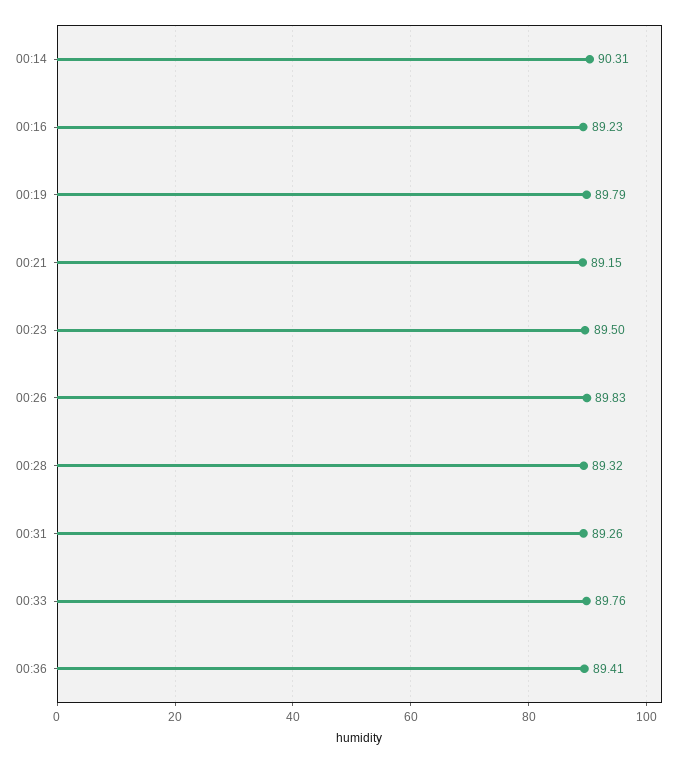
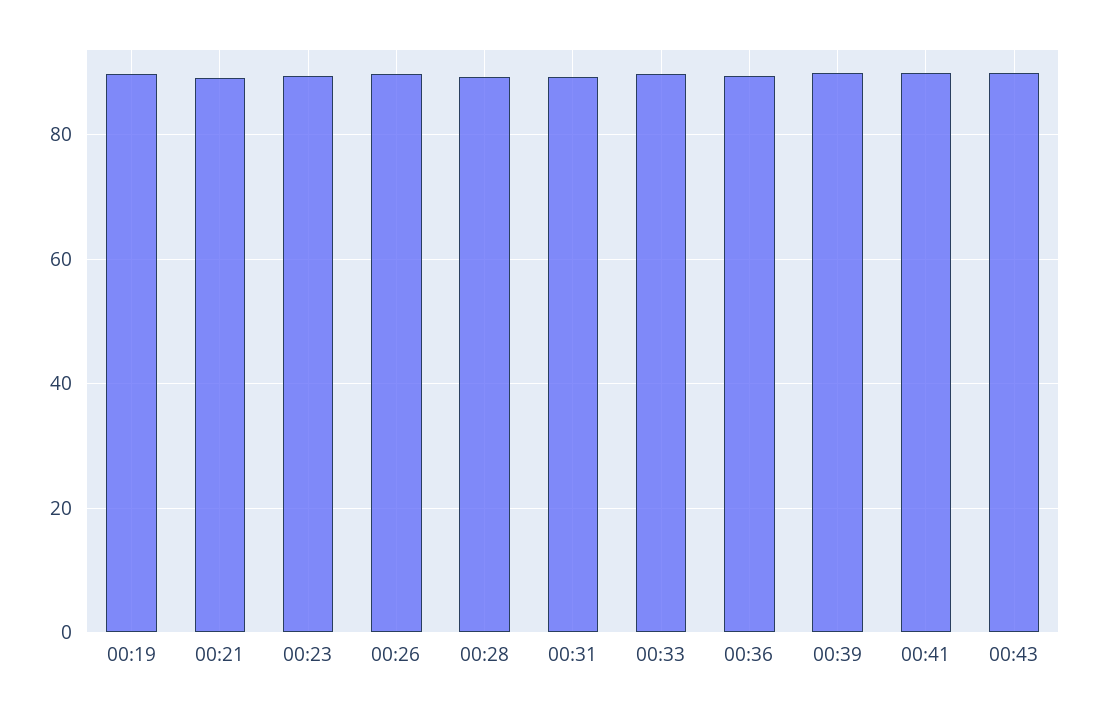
00:14: 90.31 -> none
00:16: 89.23 -> none
00:39: none -> 90
00:41: none -> 90
00:43: none -> 90

